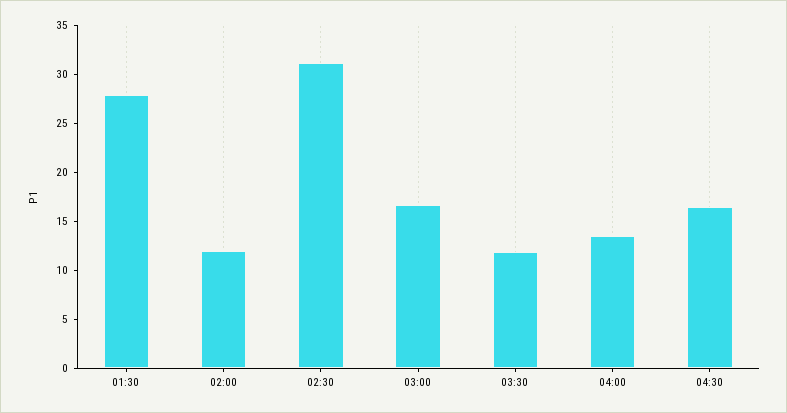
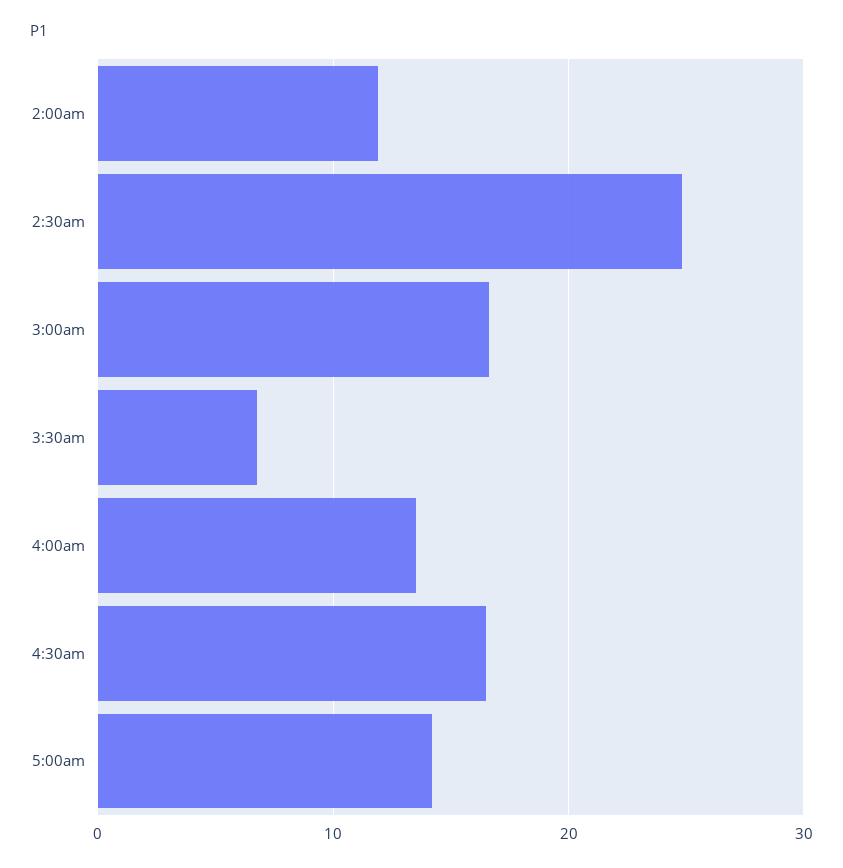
01:30: 28 -> none
02:30: 31 -> 25
03:30: 12 -> 7
5:00am: none -> 14

